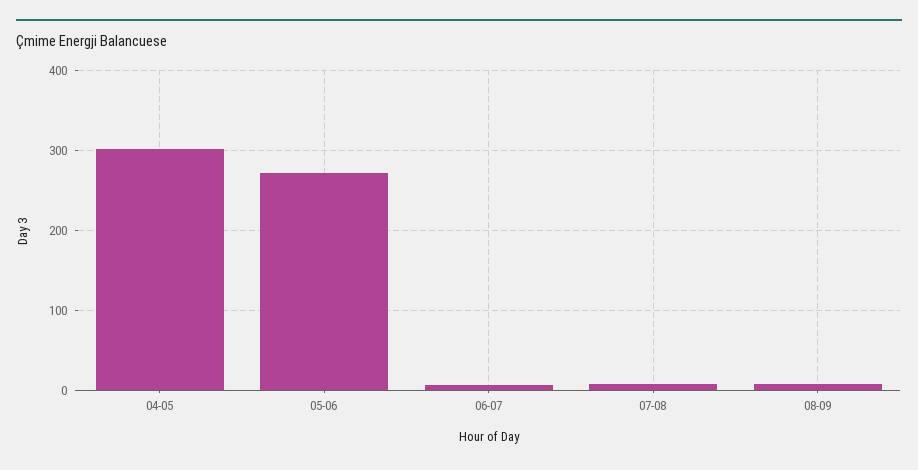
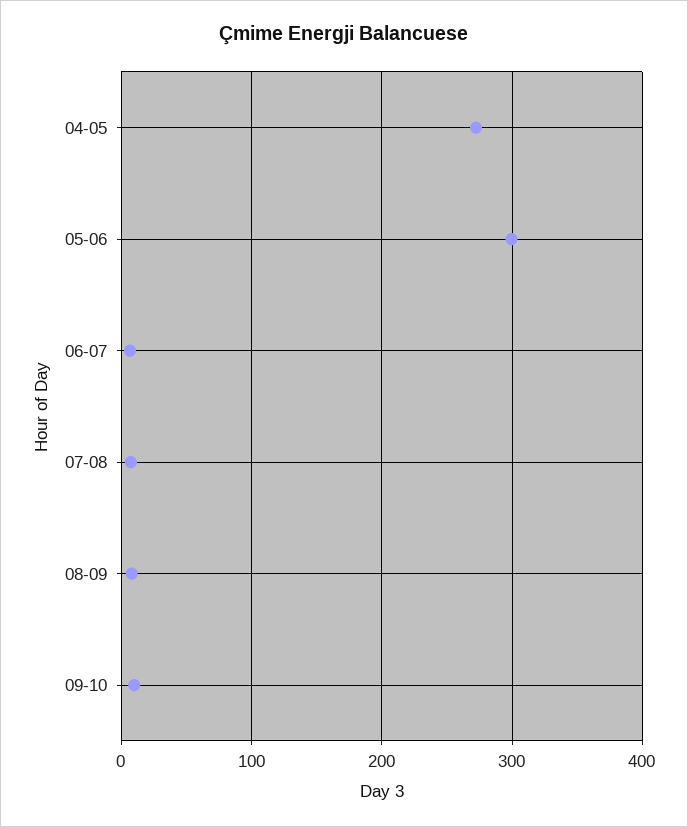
04-05: 300 -> 270
05-06: 270 -> 300
09-10: none -> 10

